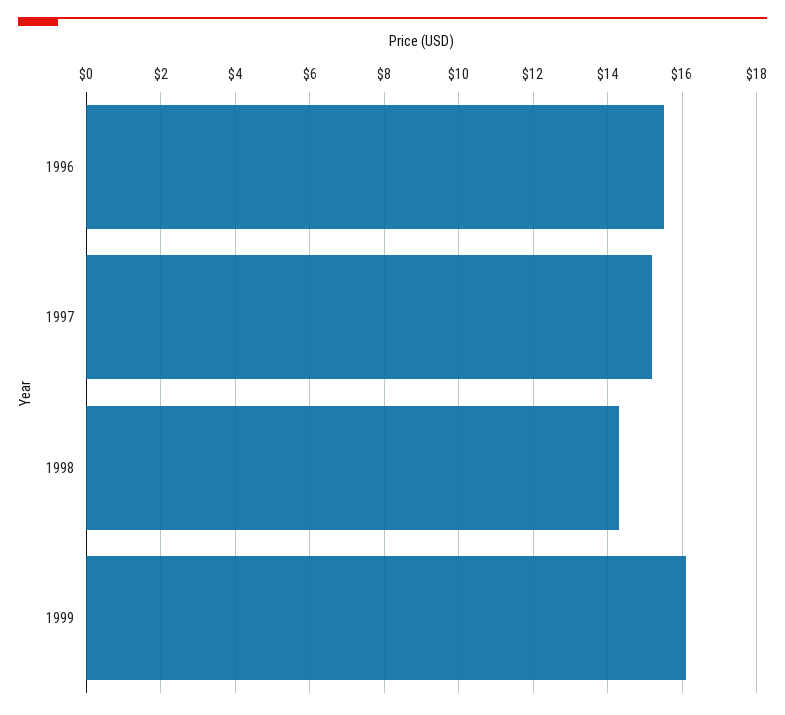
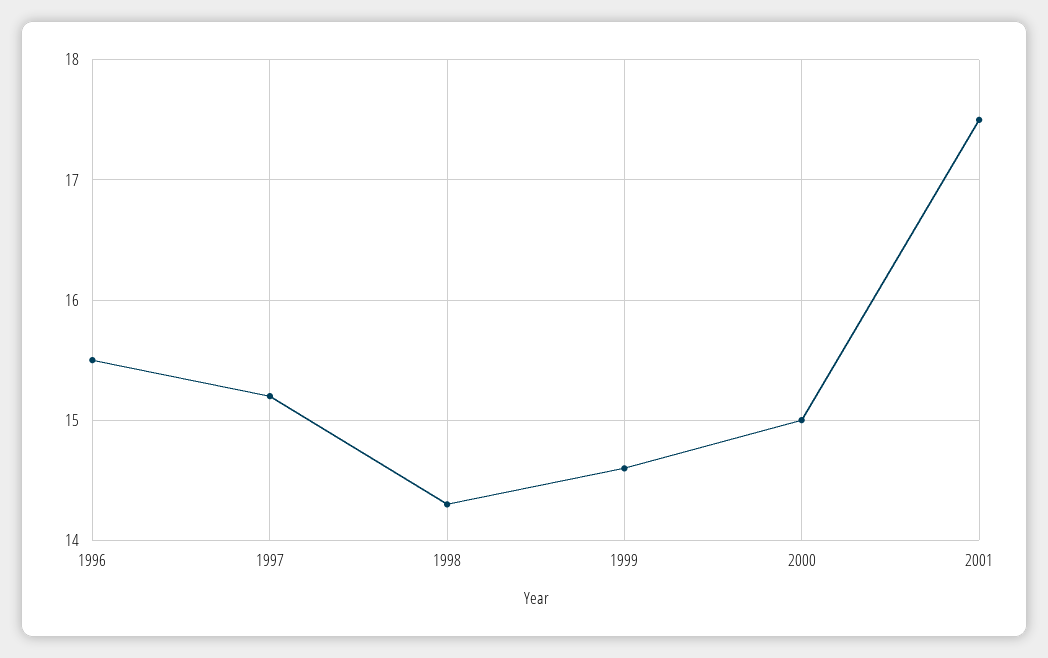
1999: 16 -> 14.6
2000: none -> 15
2001: none -> 17.5

